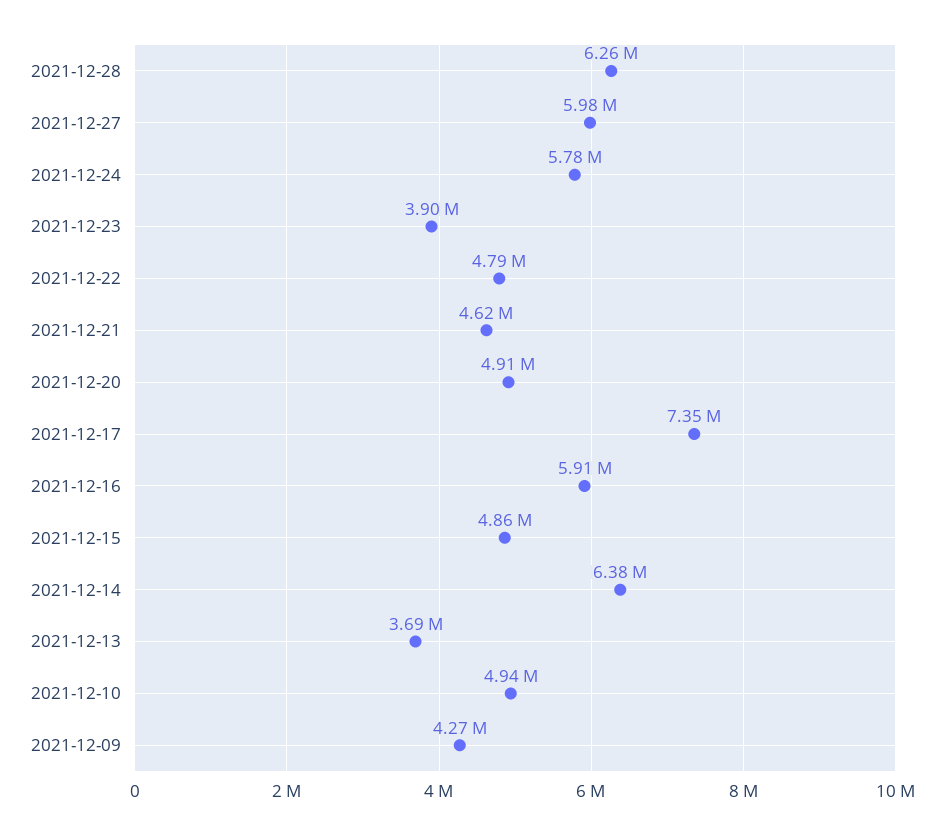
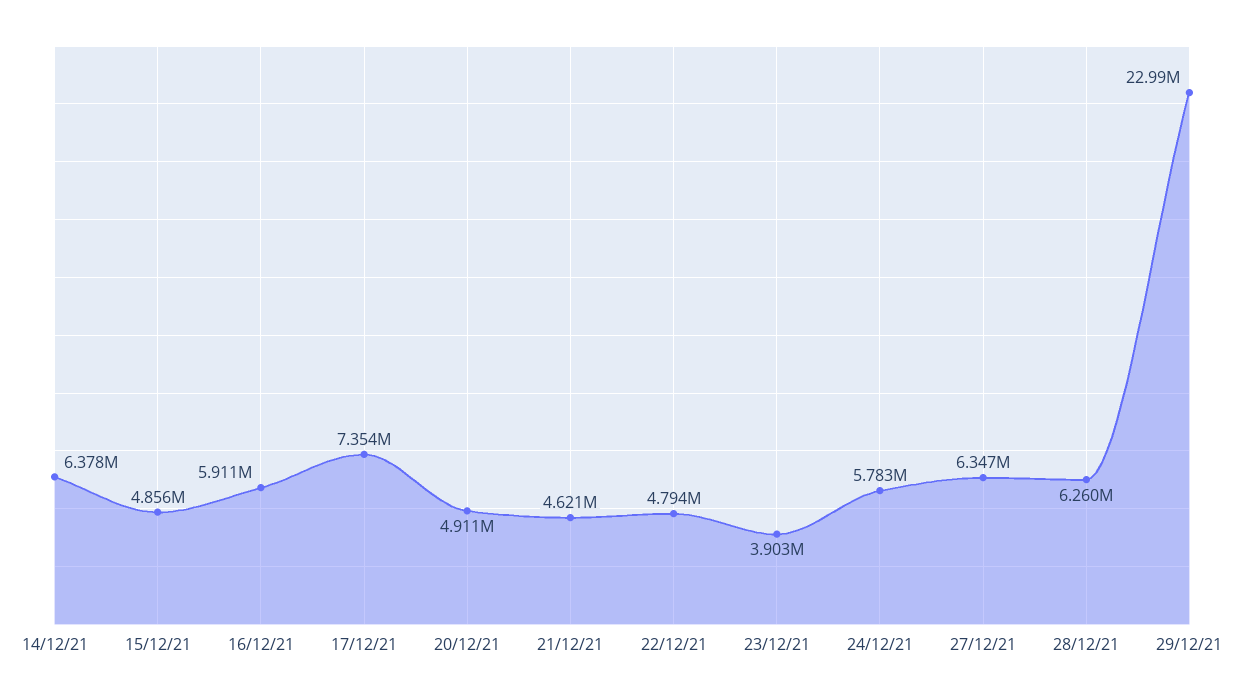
2021-12-27: 5980000 -> 6347000
2021-12-13: 3690000 -> none
2021-12-10: 4940000 -> none
2021-12-09: 4270000 -> none
29/12/21: none -> 22990000

